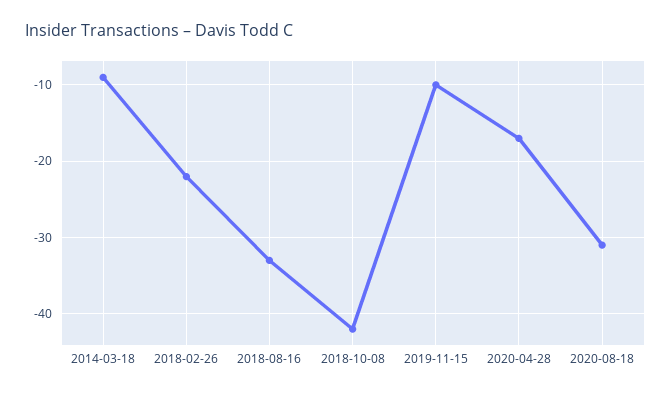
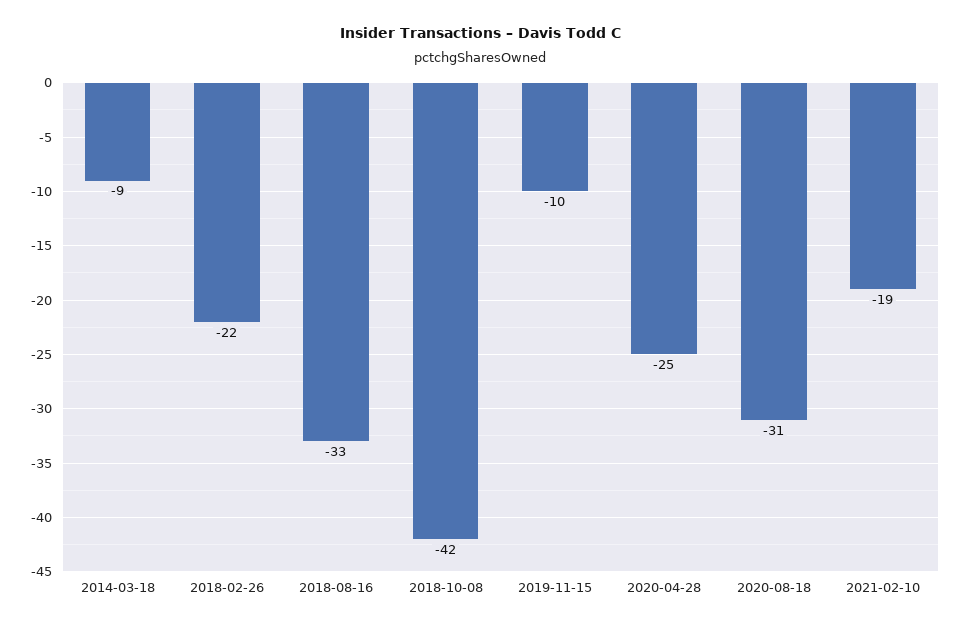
2020-04-28: -17 -> -25
2021-02-10: none -> -19

